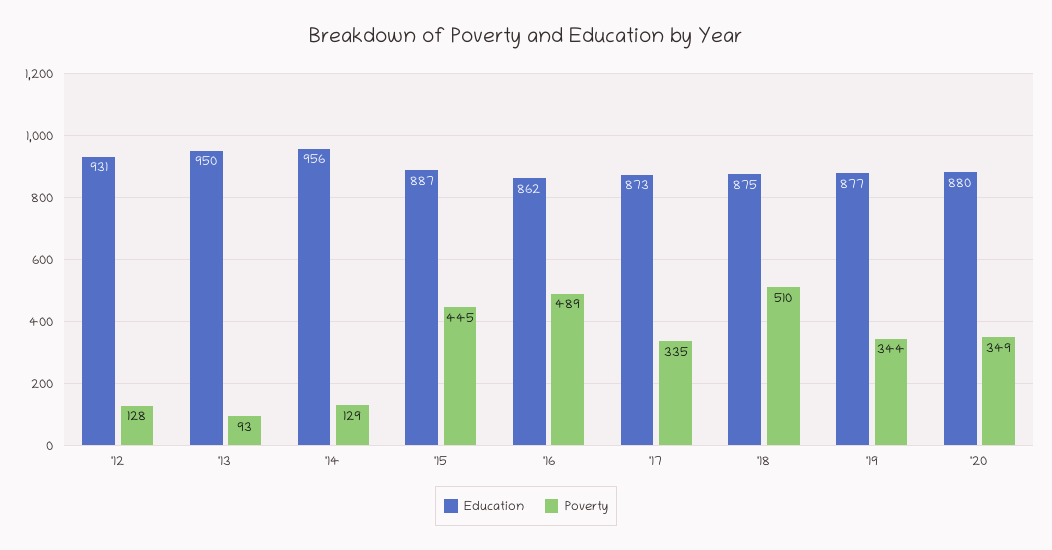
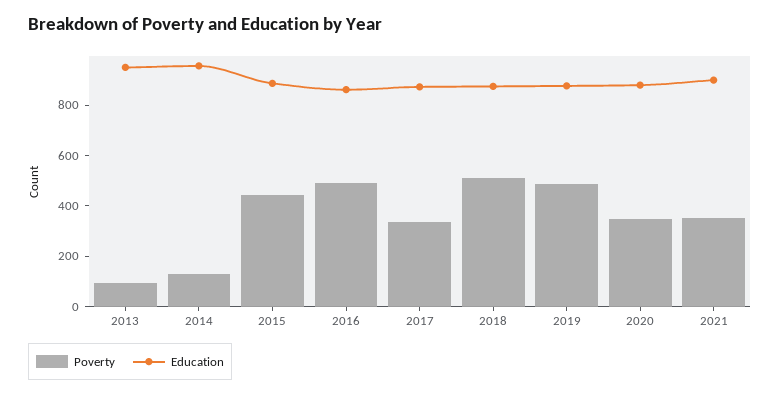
Education, '12: 931 -> none
Poverty, '12: 128 -> none
Poverty, '19: 344 -> 500
Poverty, 2021: none -> 350
Education, 2021: none -> 900

